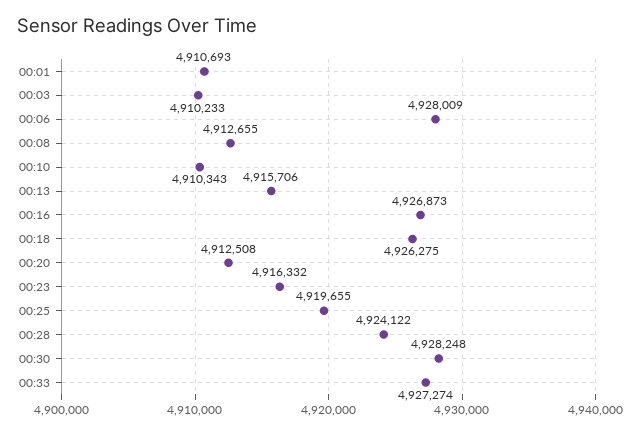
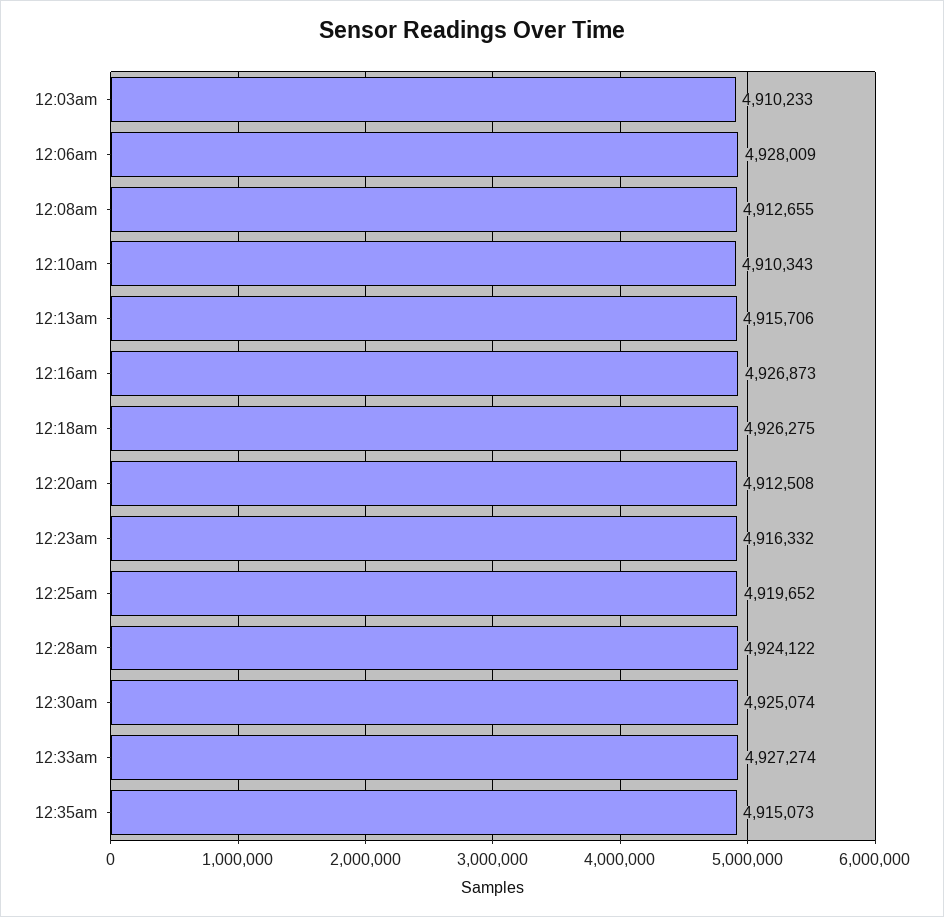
00:01: 4910693 -> none
00:25: 4919655 -> 4919652
00:30: 4928248 -> 4925074
12:35am: none -> 4915073

